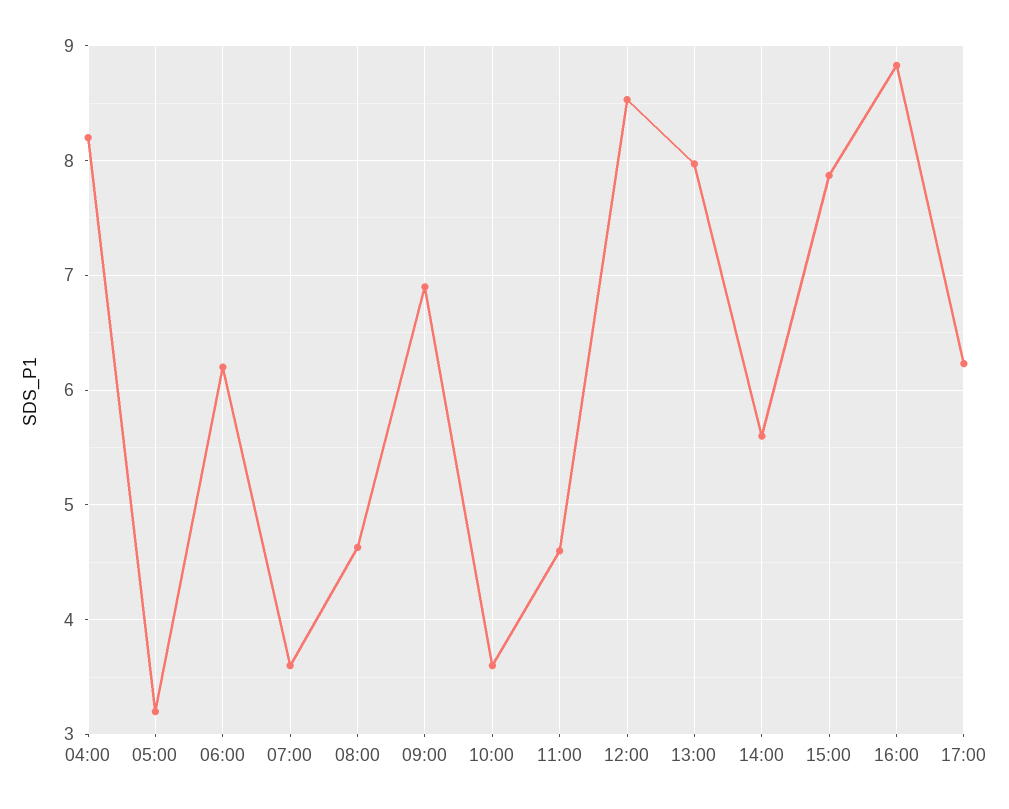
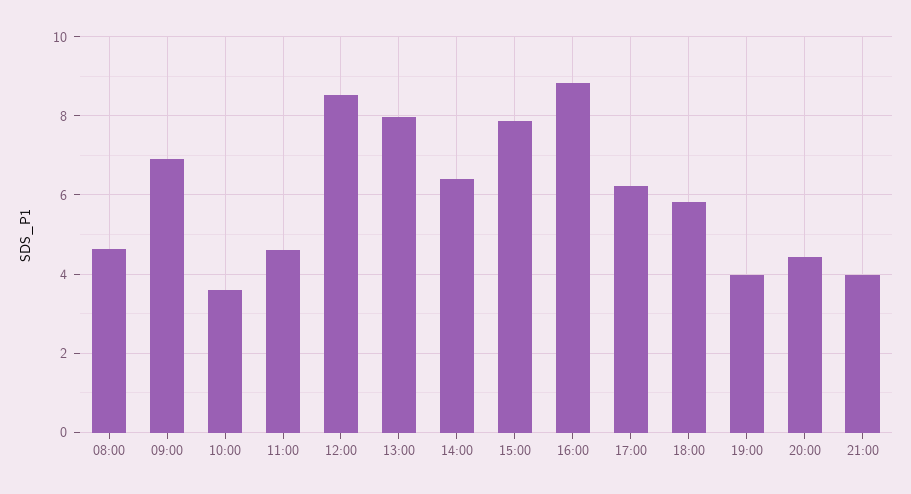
04:00: 8.2 -> none
05:00: 3.2 -> none
06:00: 6.2 -> none
07:00: 3.6 -> none
14:00: 5.6 -> 6.4
18:00: none -> 5.8
19:00: none -> 4
20:00: none -> 4.4
21:00: none -> 4

